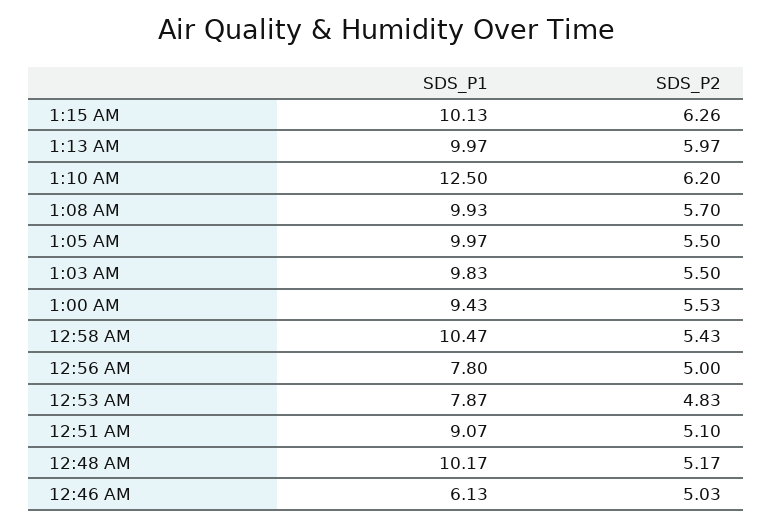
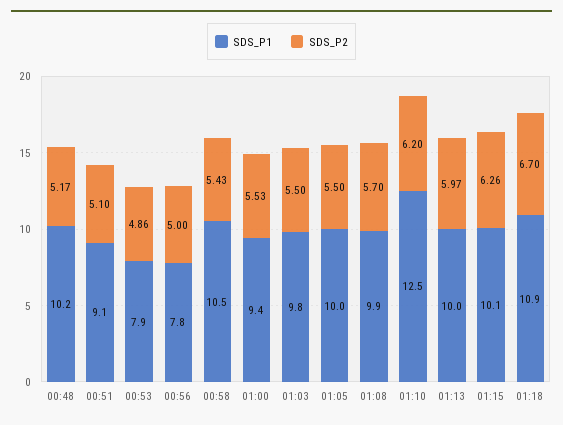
SDS_P2, 12:53 AM: 4.83 -> 4.86
SDS_P1, 12:46 AM: 6.13 -> none
SDS_P2, 12:46 AM: 5.03 -> none
SDS_P1, 01:18: none -> 10.9
SDS_P2, 01:18: none -> 6.7

